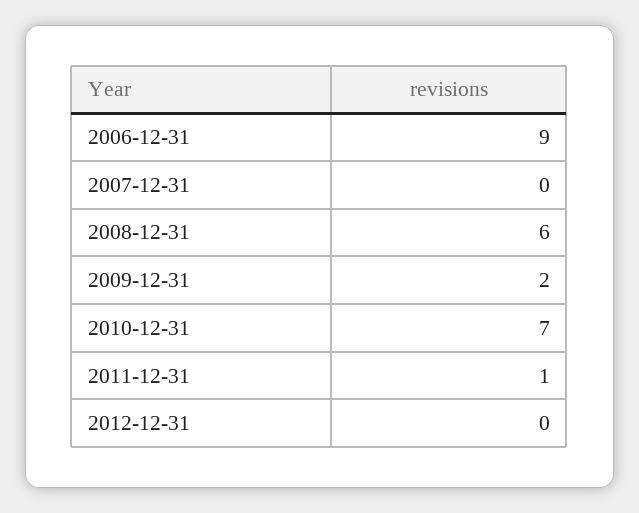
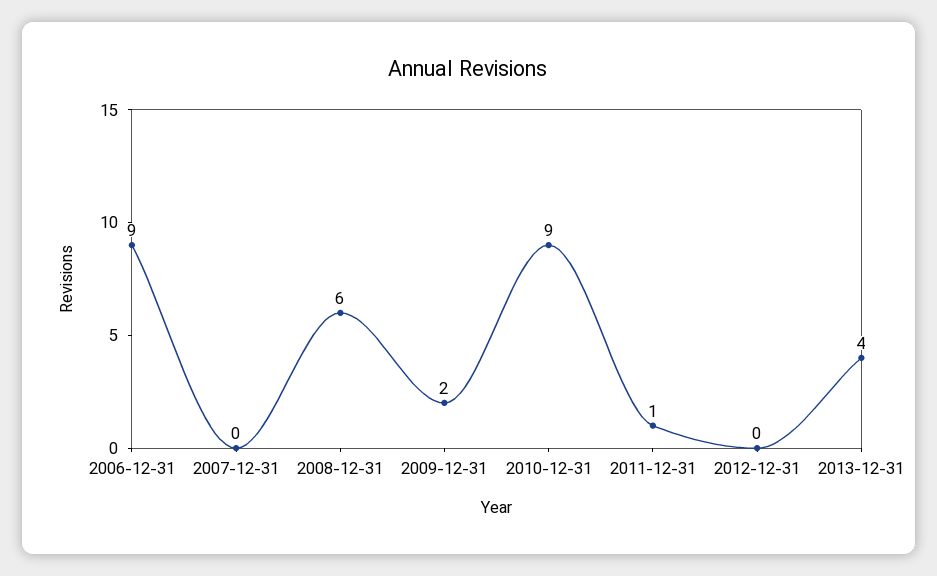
2010-12-31: 7 -> 9
2013-12-31: none -> 4

